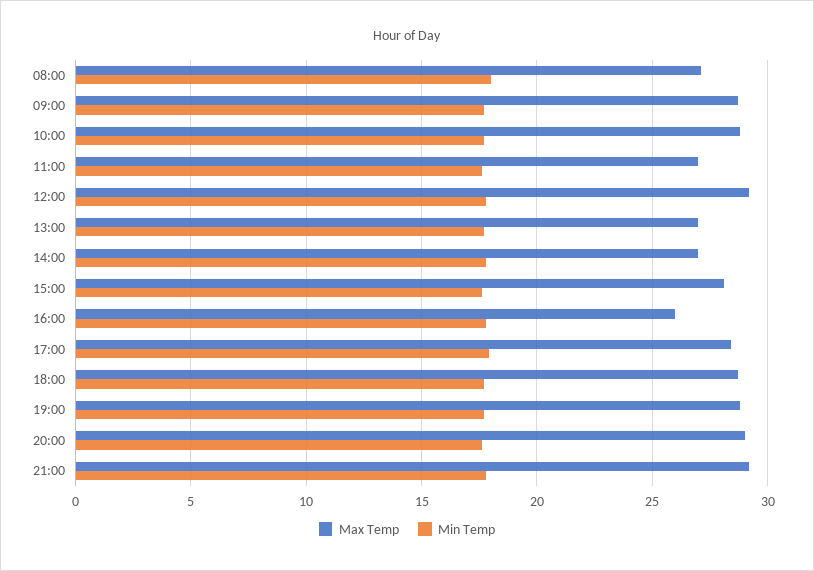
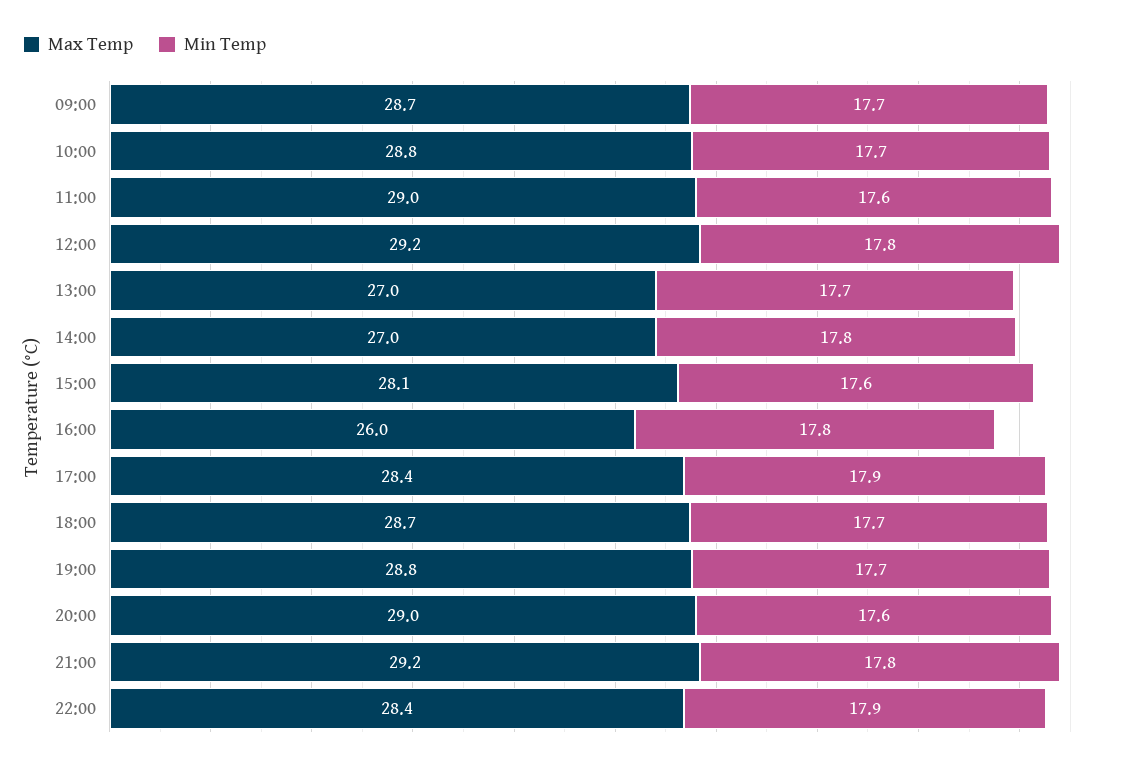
Max Temp, 08:00: 27 -> none
Min Temp, 08:00: 18 -> none
Max Temp, 11:00: 27 -> 29
Max Temp, 22:00: none -> 28.4
Min Temp, 22:00: none -> 17.9

